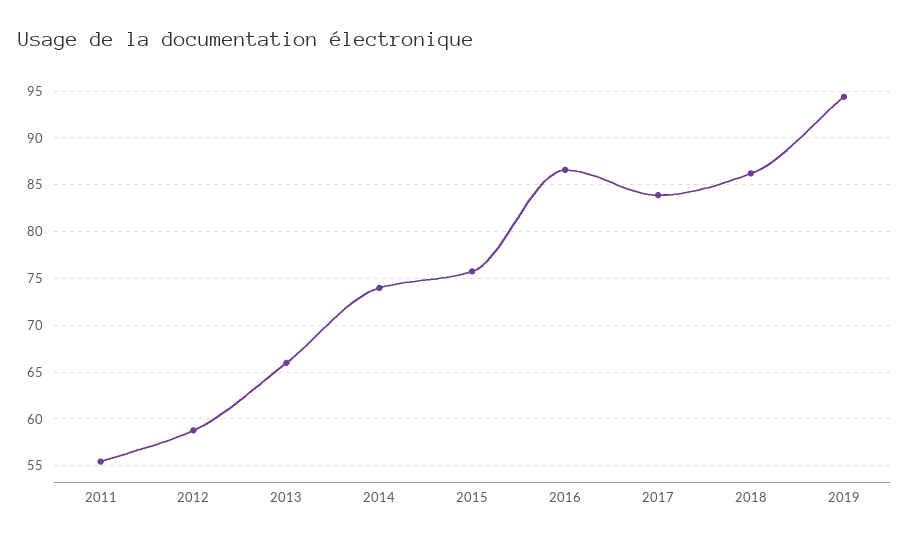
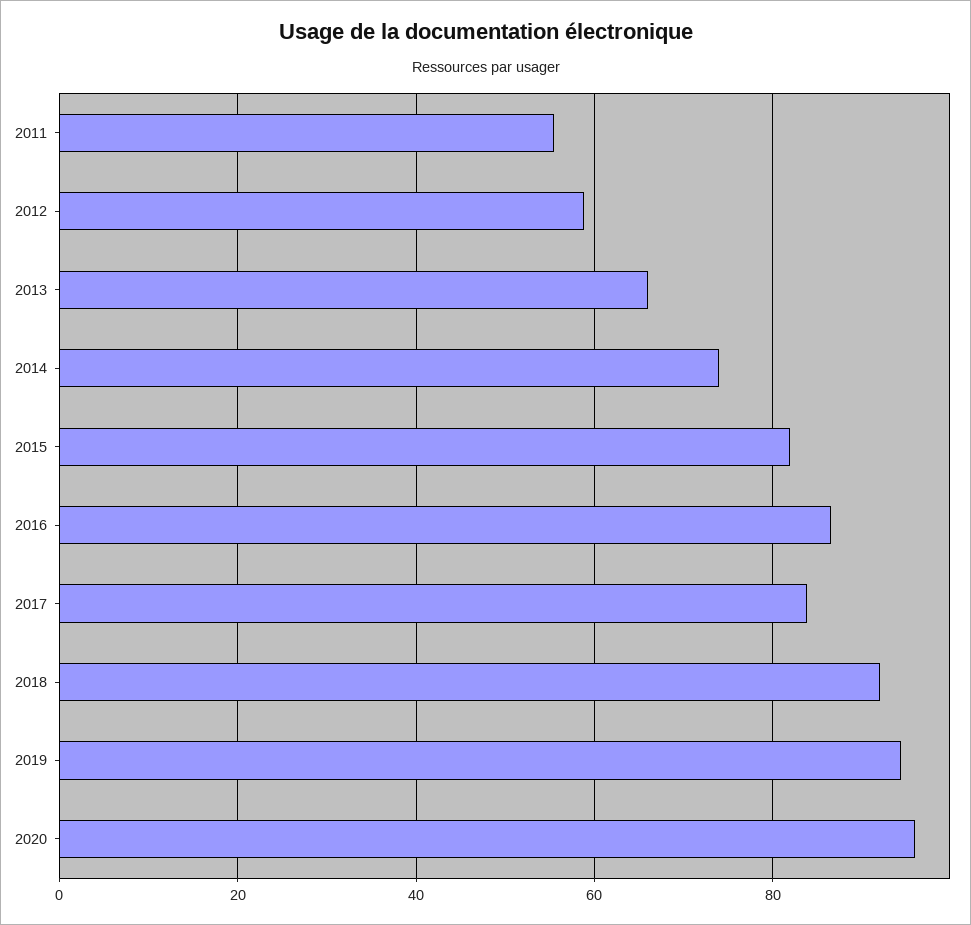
2015: 76 -> 82
2018: 86 -> 92
2020: none -> 96

